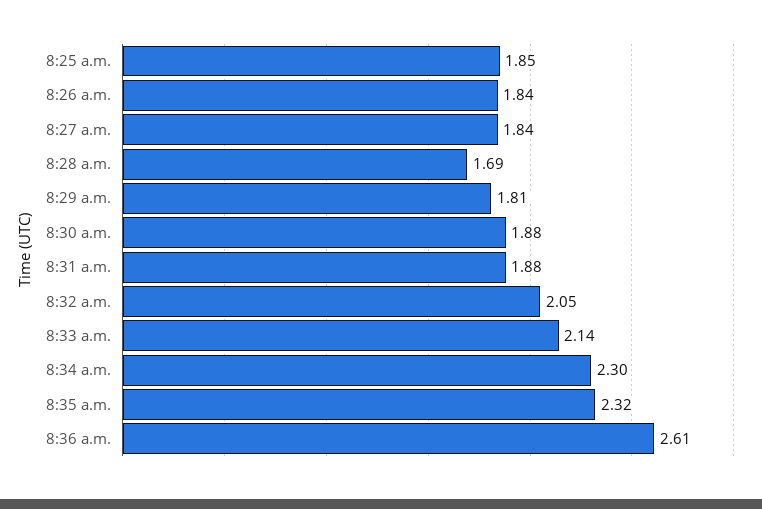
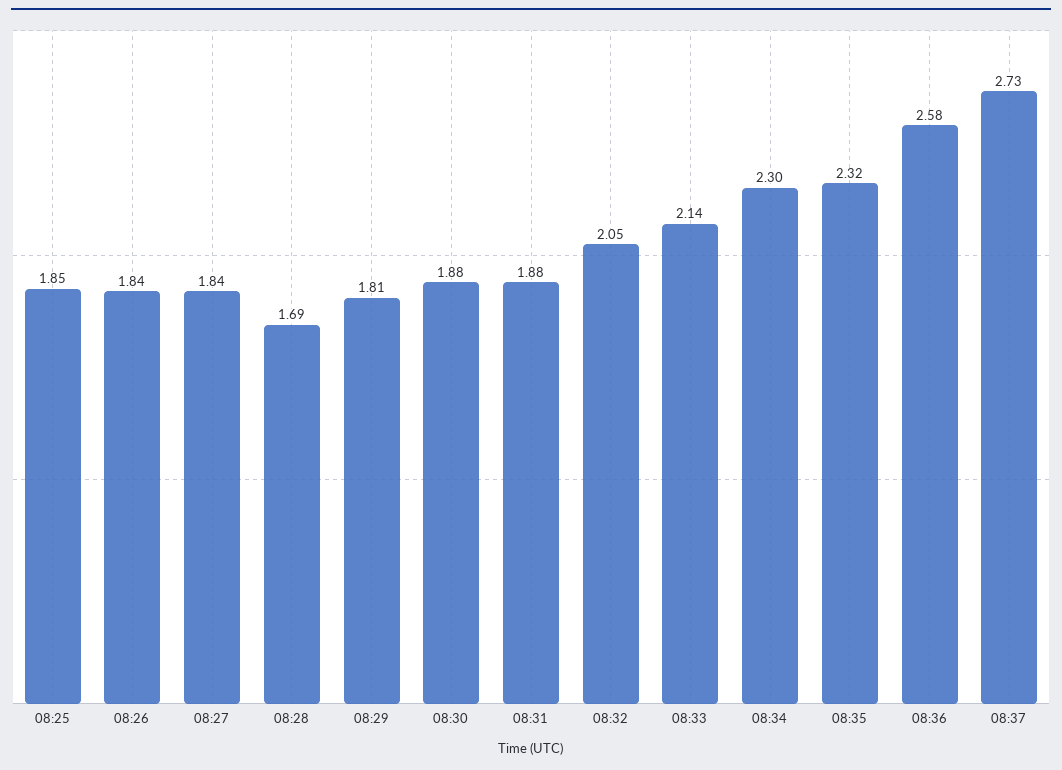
8:36 a.m.: 2.61 -> 2.58
08:37: none -> 2.73

